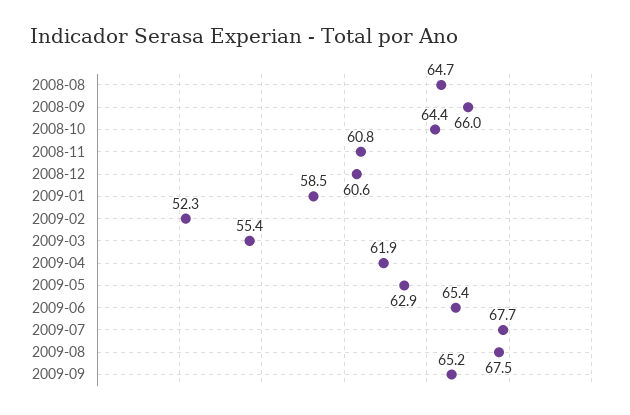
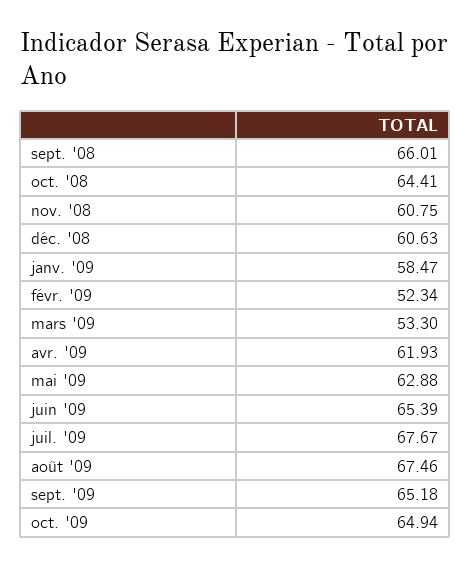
2008-08: 64.7 -> none
2009-03: 55.4 -> 53.3
oct. '09: none -> 64.94

